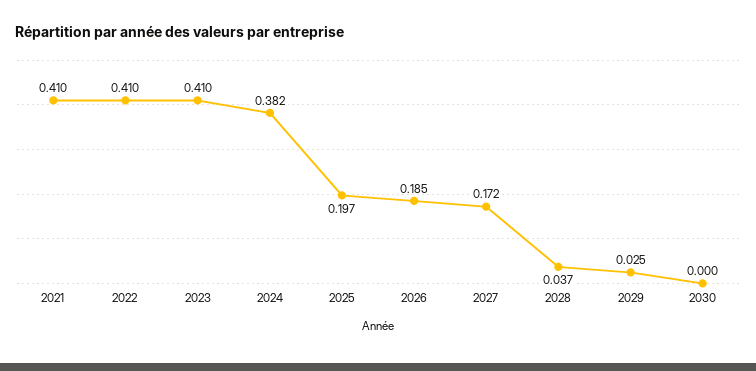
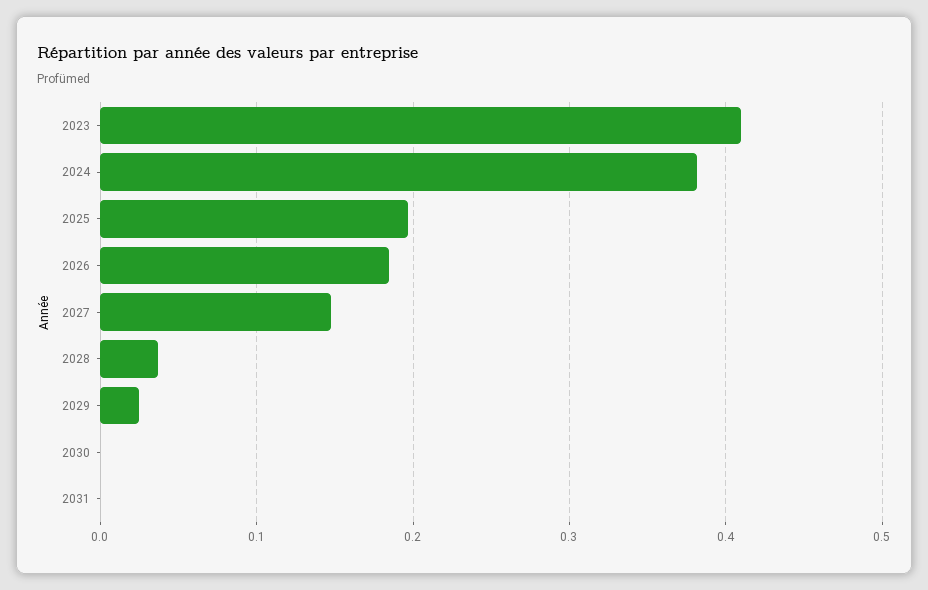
2021: 0.41 -> none
2022: 0.41 -> none
2027: 0.172 -> 0.15
2031: none -> 0

